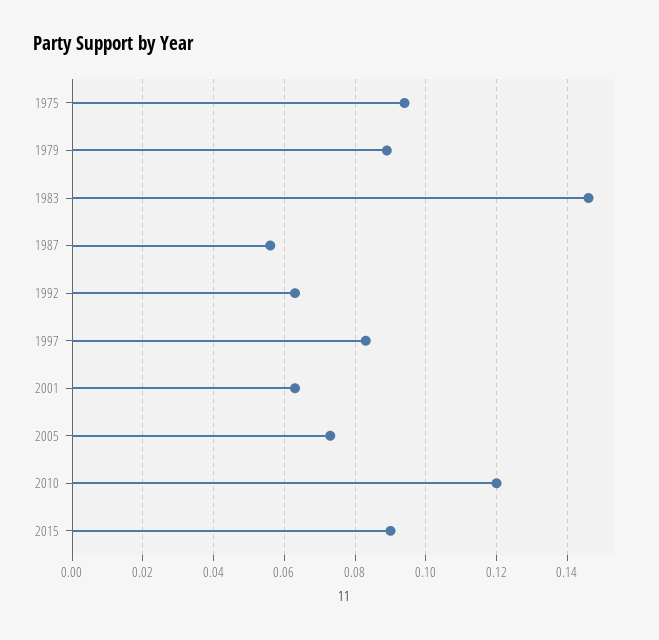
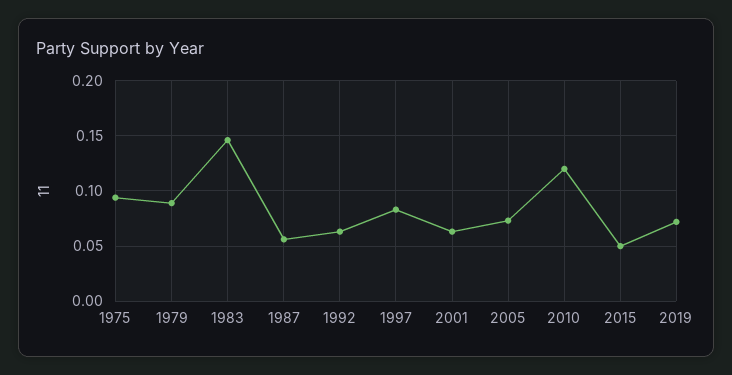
2015: 0.09 -> 0.05
2019: none -> 0.07

